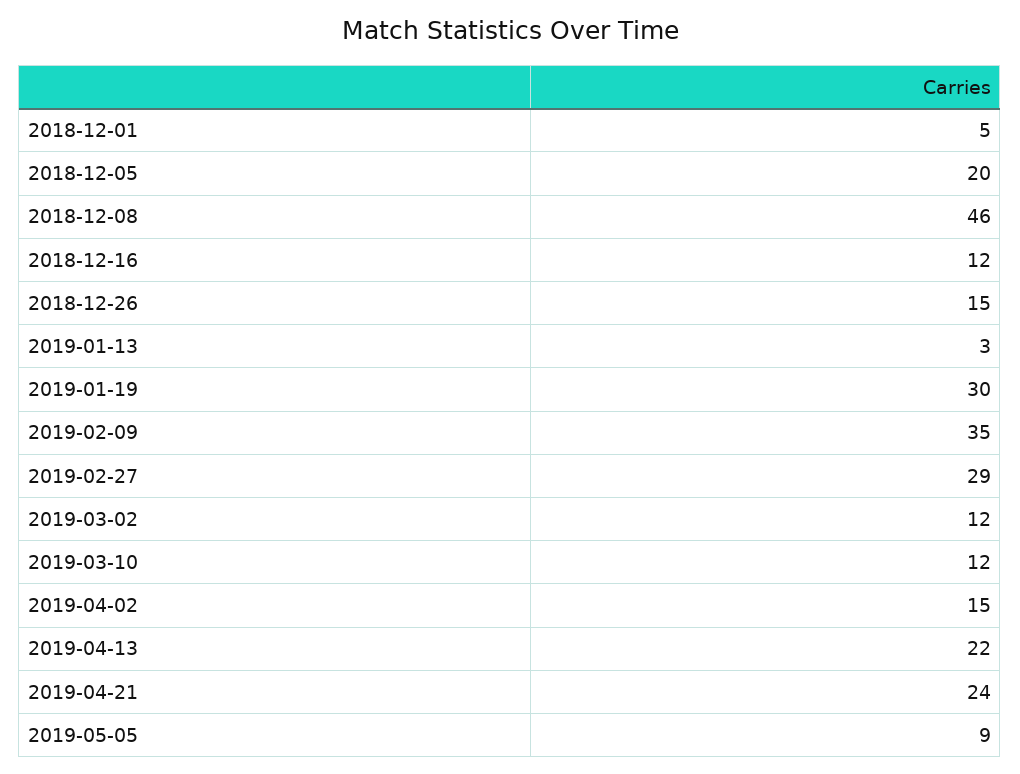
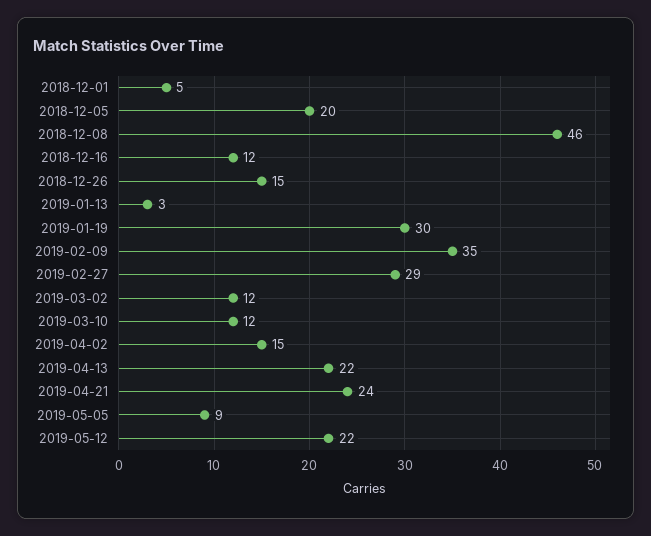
2019-05-12: none -> 22

